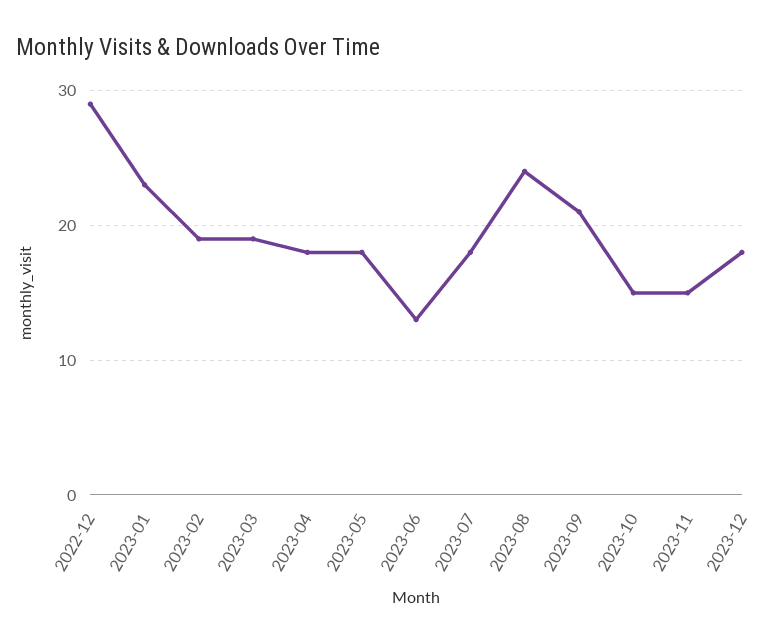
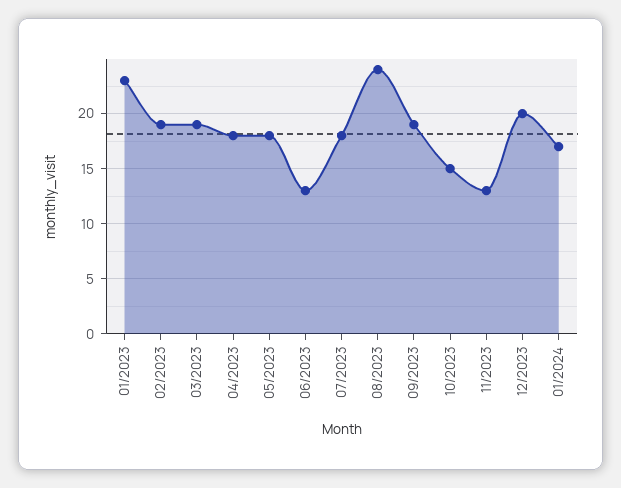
2022-12: 29 -> none
2023-09: 21 -> 19
2023-11: 15 -> 13
2023-12: 18 -> 20
01/2024: none -> 17

